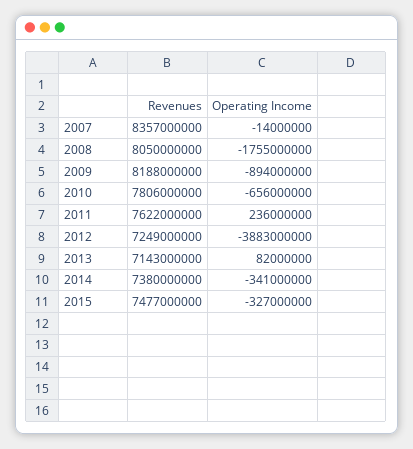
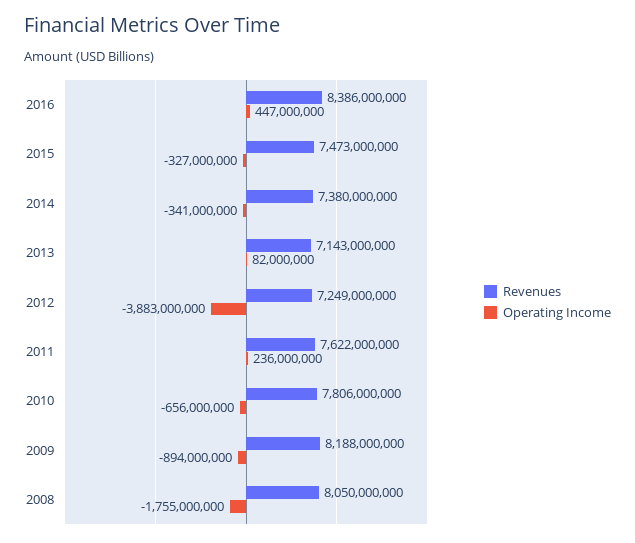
Revenues, 2007: 8357000000 -> none
Operating Income, 2007: -14000000 -> none
Revenues, 2015: 7477000000 -> 7473000000
Revenues, 2016: none -> 8386000000
Operating Income, 2016: none -> 447000000

